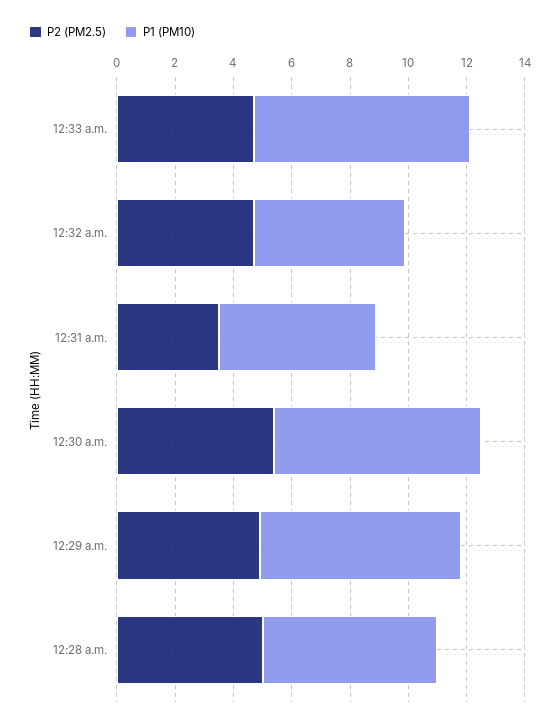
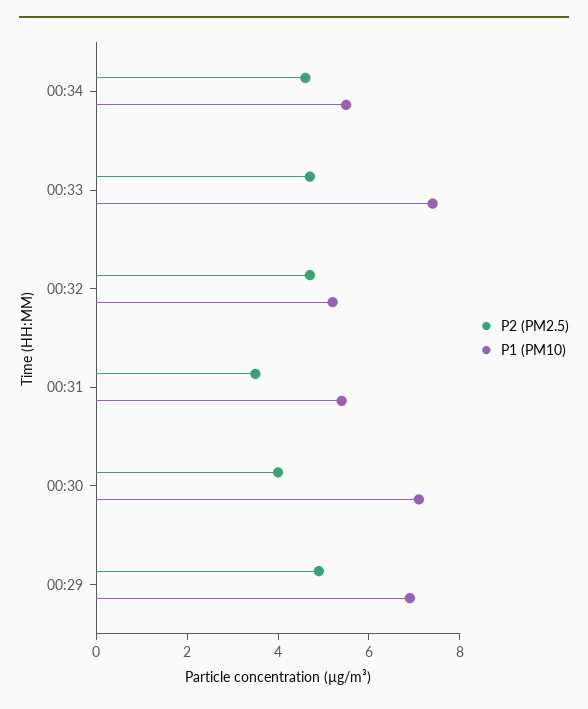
P2 (PM2.5), 12:30 a.m.: 5.5 -> 4
P2 (PM2.5), 12:28 a.m.: 5 -> none
P1 (PM10), 12:28 a.m.: 6 -> none
P2 (PM2.5), 00:34: none -> 4.5
P1 (PM10), 00:34: none -> 5.5

